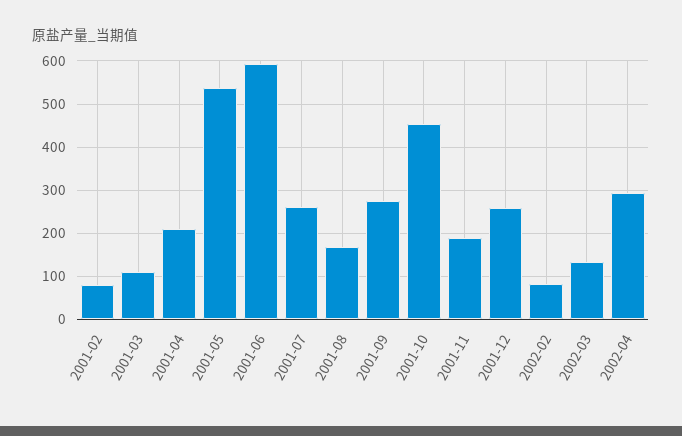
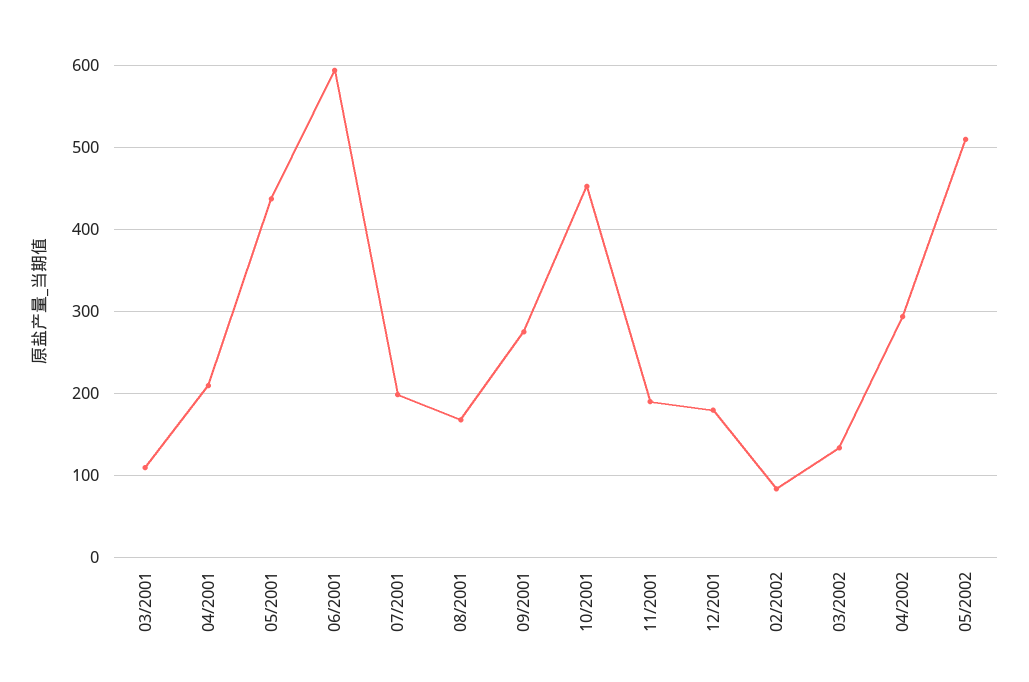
2001-02: 80 -> none
2001-05: 540 -> 440
2001-07: 260 -> 200
2001-12: 260 -> 180
05/2002: none -> 510

